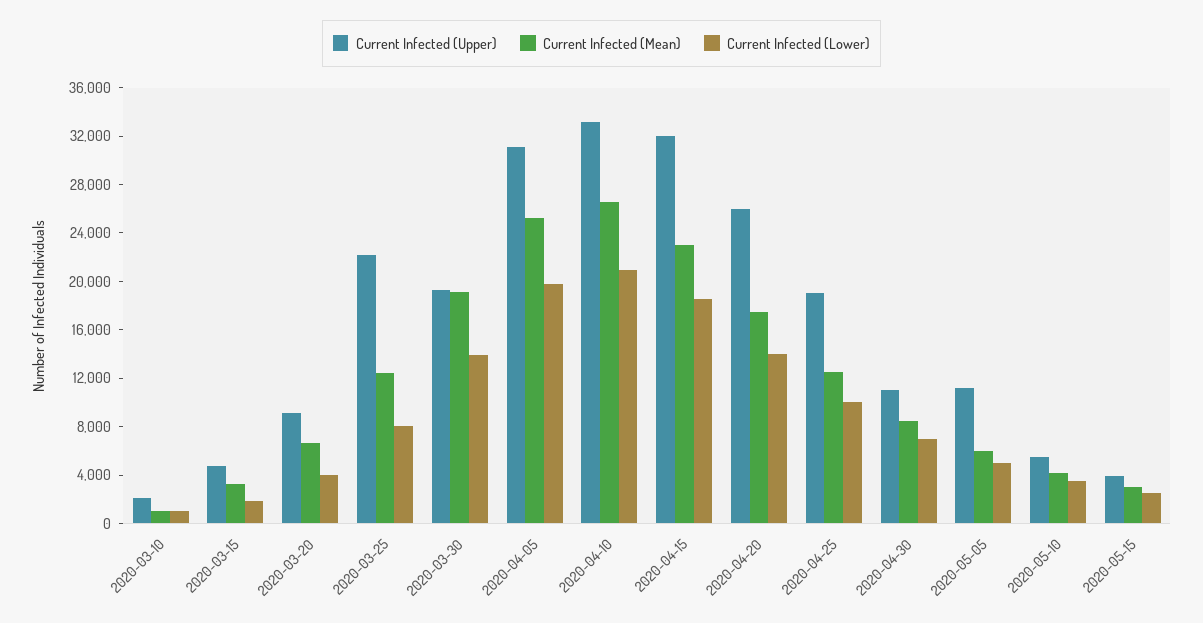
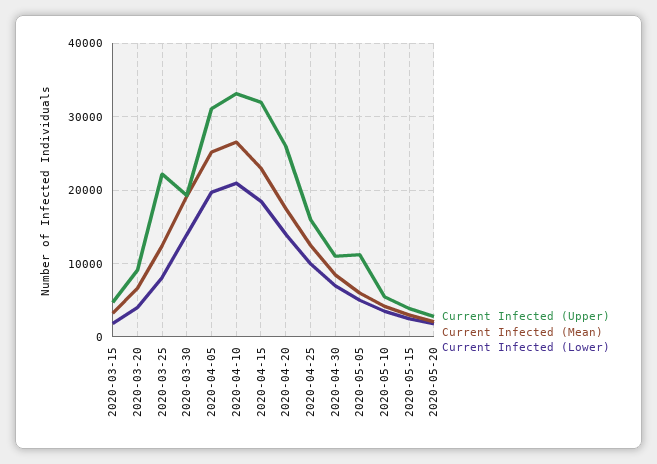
Current Infected (Upper), 2020-03-10: 2000 -> none
Current Infected (Mean), 2020-03-10: 1000 -> none
Current Infected (Lower), 2020-03-10: 1000 -> none
Current Infected (Upper), 2020-04-25: 19000 -> 16000
Current Infected (Upper), 2020-05-20: none -> 3000
Current Infected (Mean), 2020-05-20: none -> 2000
Current Infected (Lower), 2020-05-20: none -> 2000

